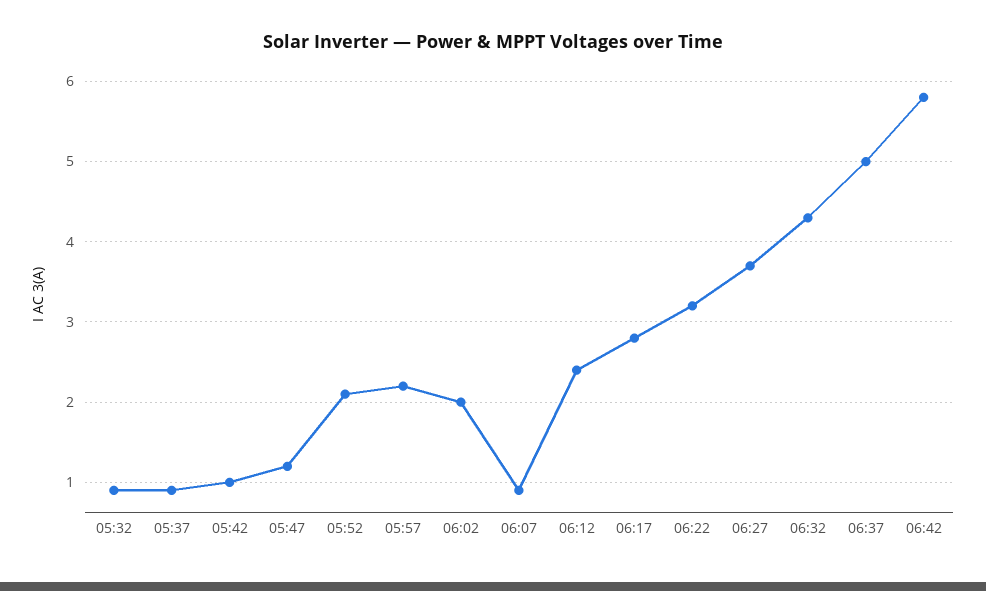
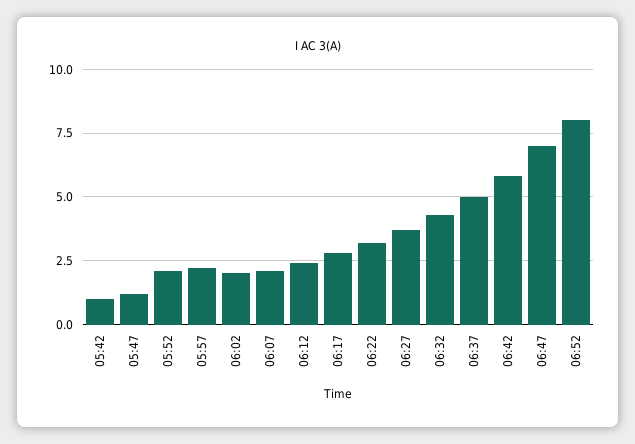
05:32: 0.9 -> none
05:37: 0.9 -> none
06:07: 0.9 -> 2
06:47: none -> 7
06:52: none -> 8

